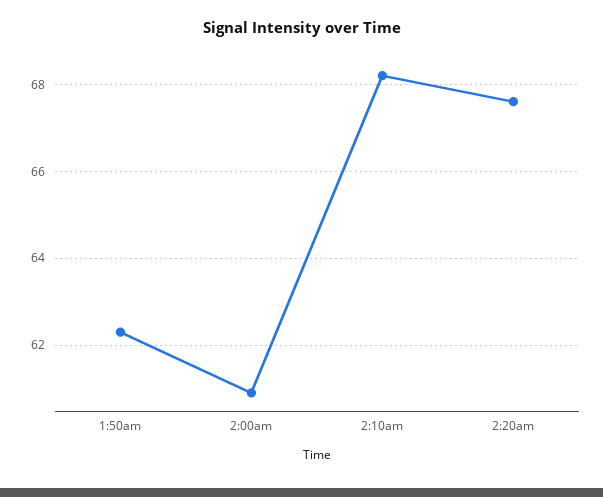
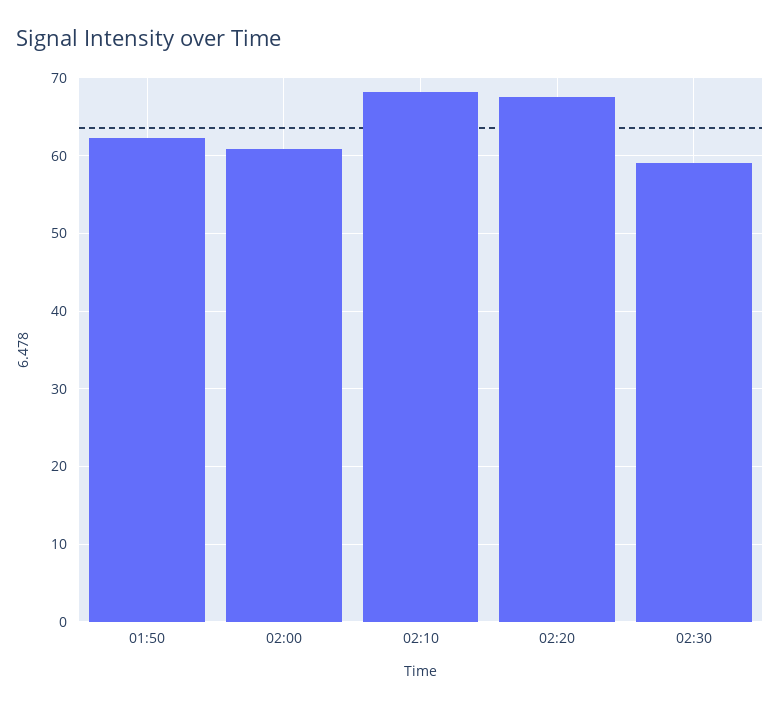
02:30: none -> 59

